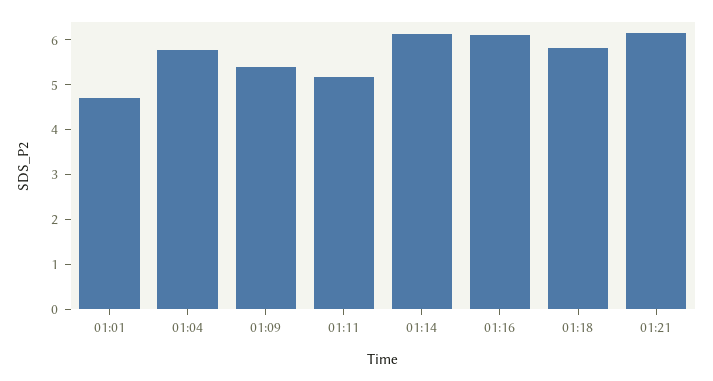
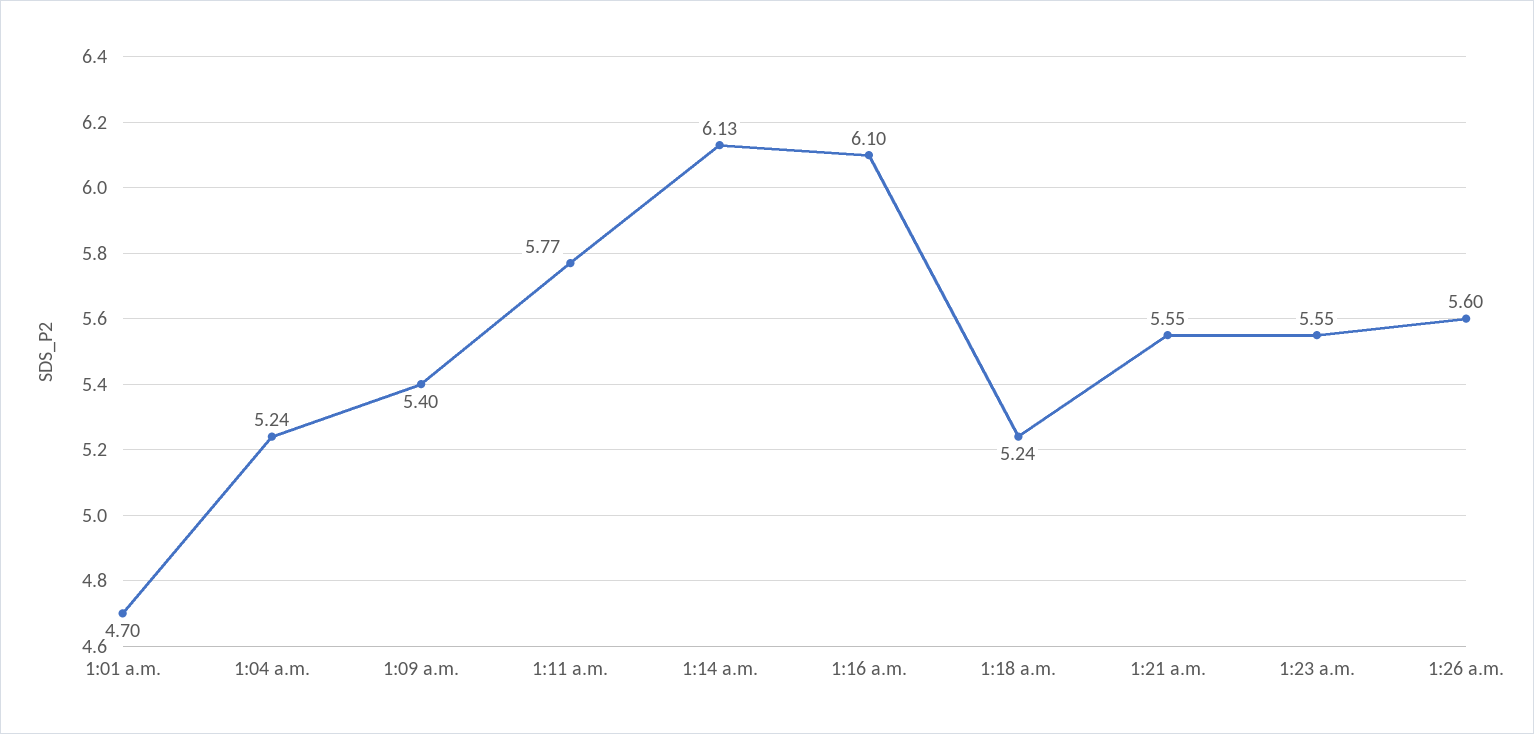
01:04: 5.8 -> 5.24
01:11: 5.2 -> 5.77
01:18: 5.8 -> 5.24
01:21: 6.2 -> 5.55
1:23 a.m.: none -> 5.55
1:26 a.m.: none -> 5.6

